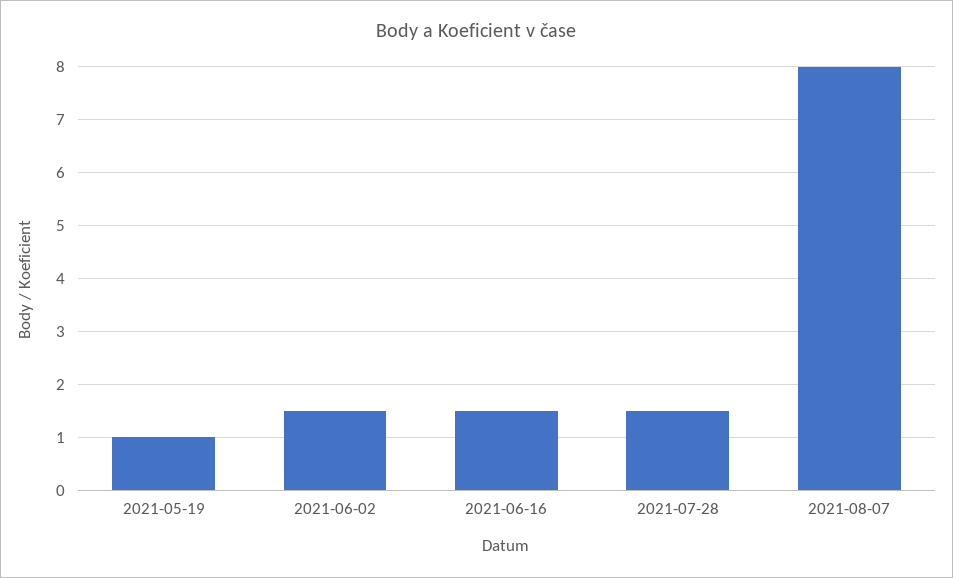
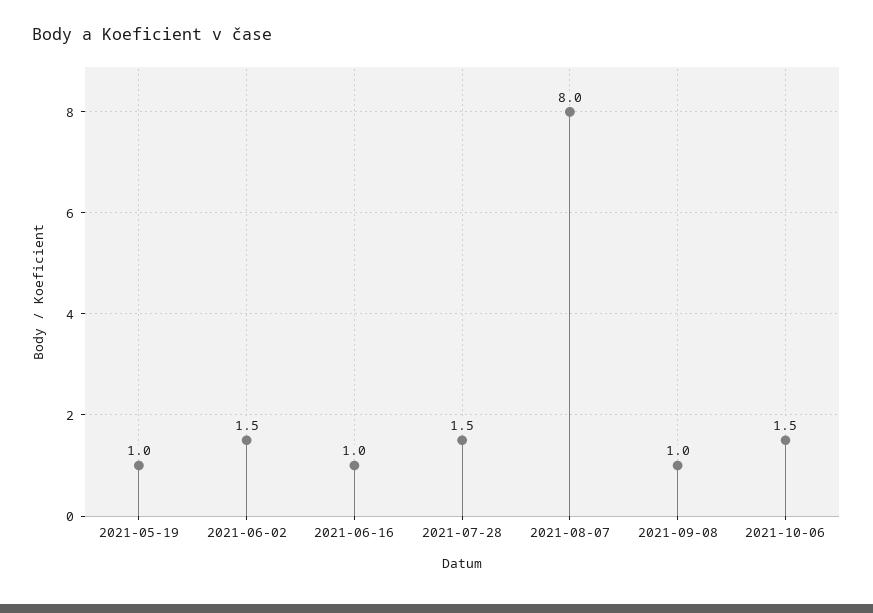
2021-06-16: 1.5 -> 1
2021-09-08: none -> 1
2021-10-06: none -> 1.5

